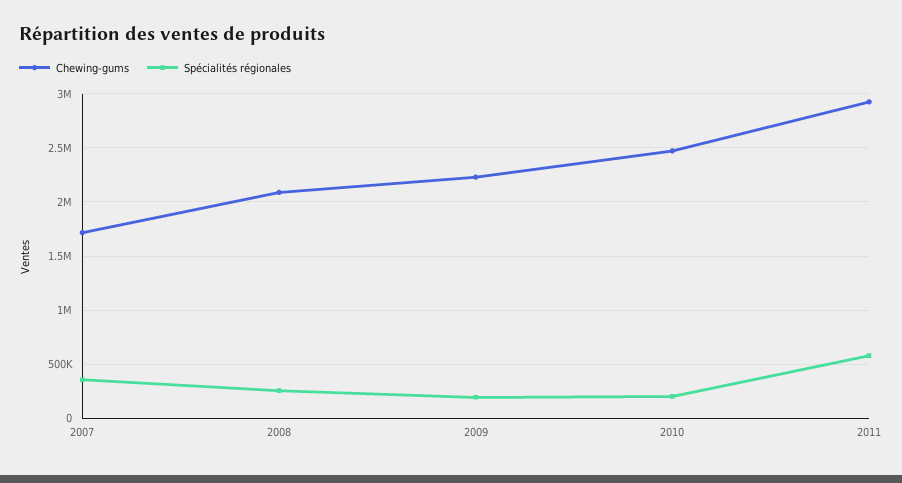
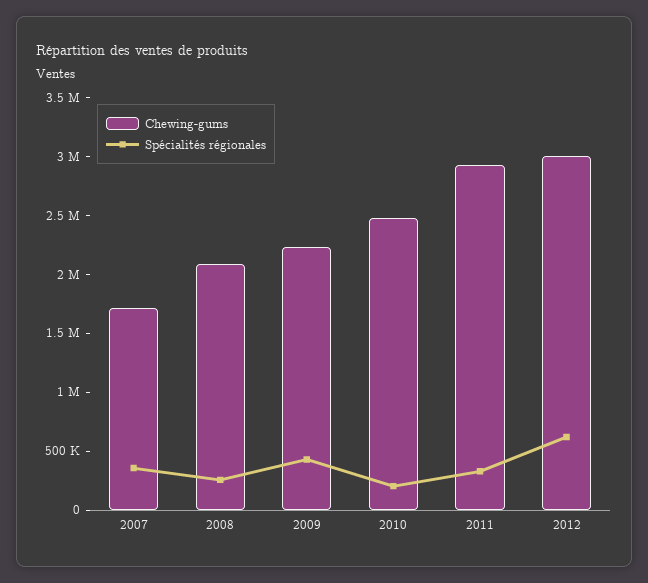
Spécialités régionales, 2009: 200000 -> 400000
Spécialités régionales, 2011: 600000 -> 300000
Chewing-gums, 2012: none -> 3000000
Spécialités régionales, 2012: none -> 600000

